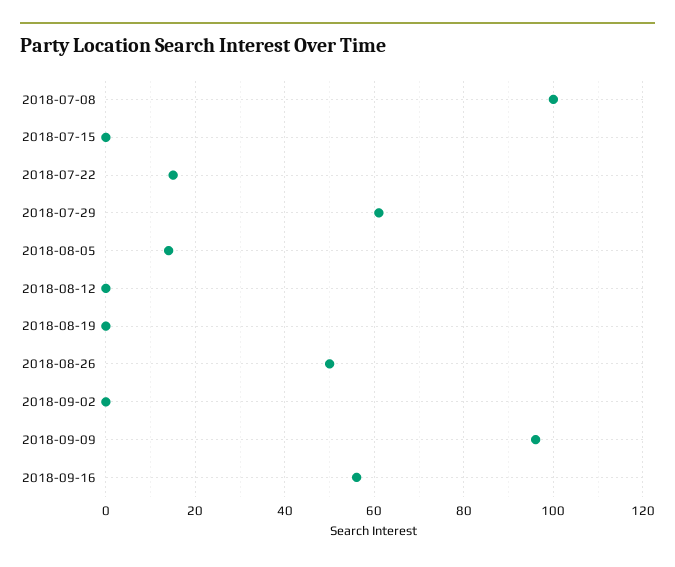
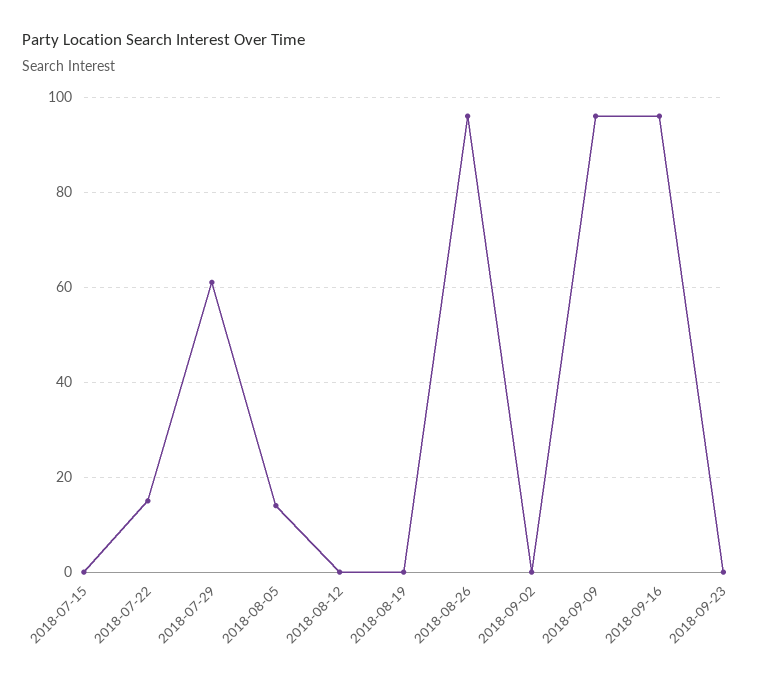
2018-07-08: 100 -> none
2018-08-26: 50 -> 95
2018-09-16: 55 -> 95
2018-09-23: none -> 0

